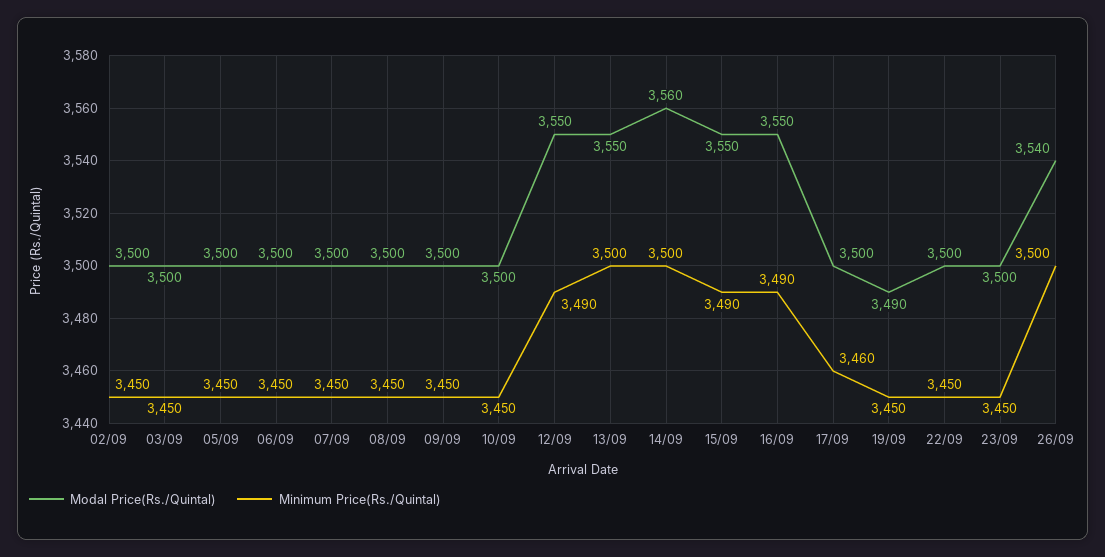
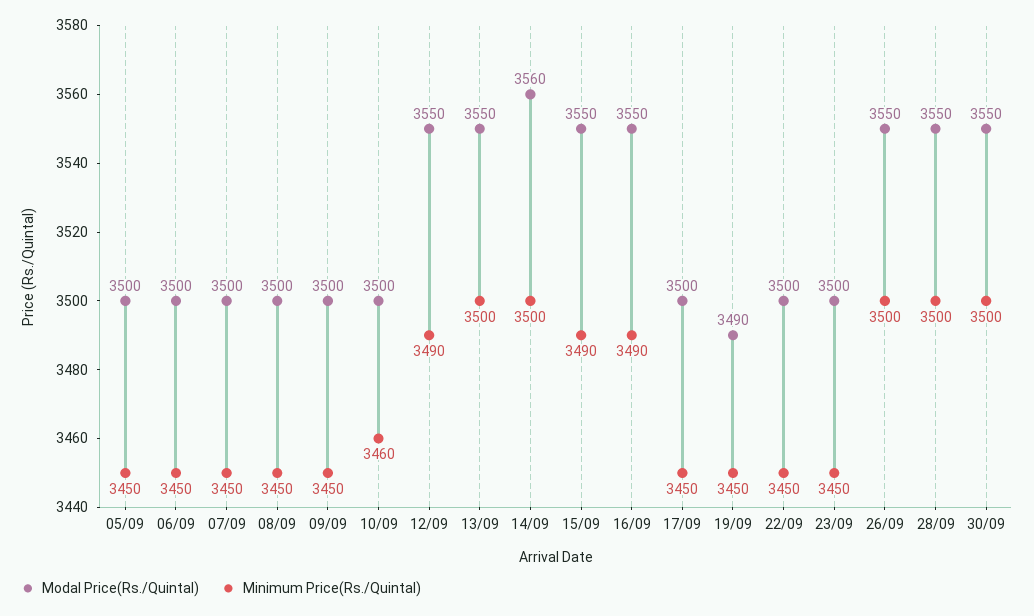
Modal Price(Rs./Quintal), 02/09: 3500 -> none
Minimum Price(Rs./Quintal), 02/09: 3450 -> none
Modal Price(Rs./Quintal), 03/09: 3500 -> none
Minimum Price(Rs./Quintal), 03/09: 3450 -> none
Minimum Price(Rs./Quintal), 10/09: 3450 -> 3460
Minimum Price(Rs./Quintal), 17/09: 3460 -> 3450
Modal Price(Rs./Quintal), 26/09: 3540 -> 3550
Modal Price(Rs./Quintal), 28/09: none -> 3550
Minimum Price(Rs./Quintal), 28/09: none -> 3500
Modal Price(Rs./Quintal), 30/09: none -> 3550
Minimum Price(Rs./Quintal), 30/09: none -> 3500

